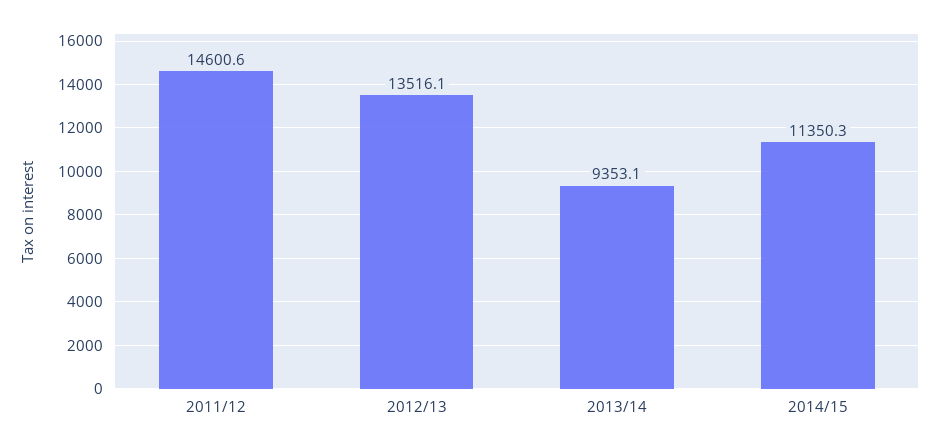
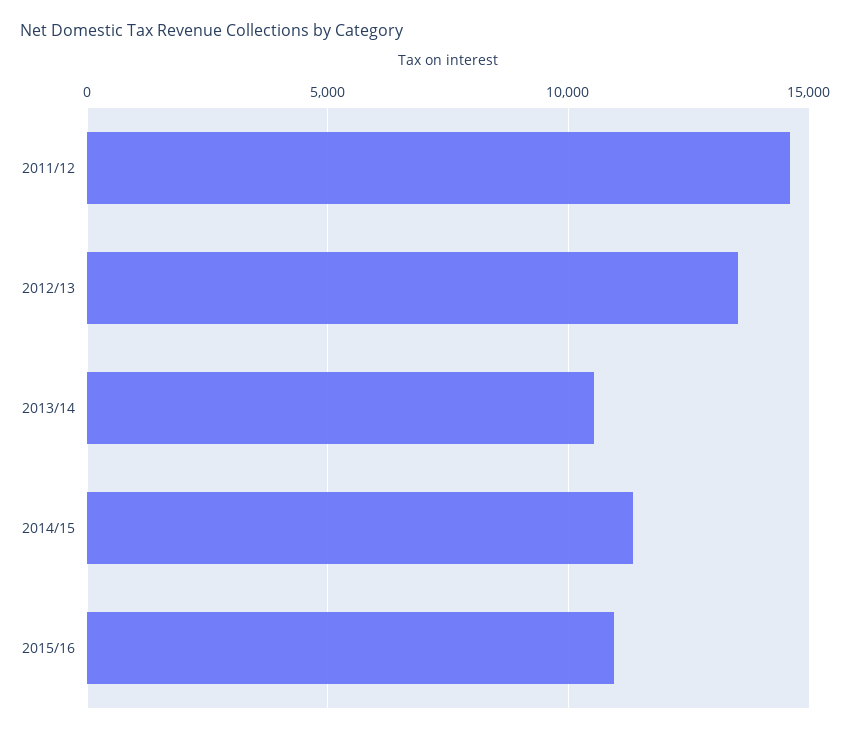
2013/14: 9353.1 -> 10500
2015/16: none -> 11000

